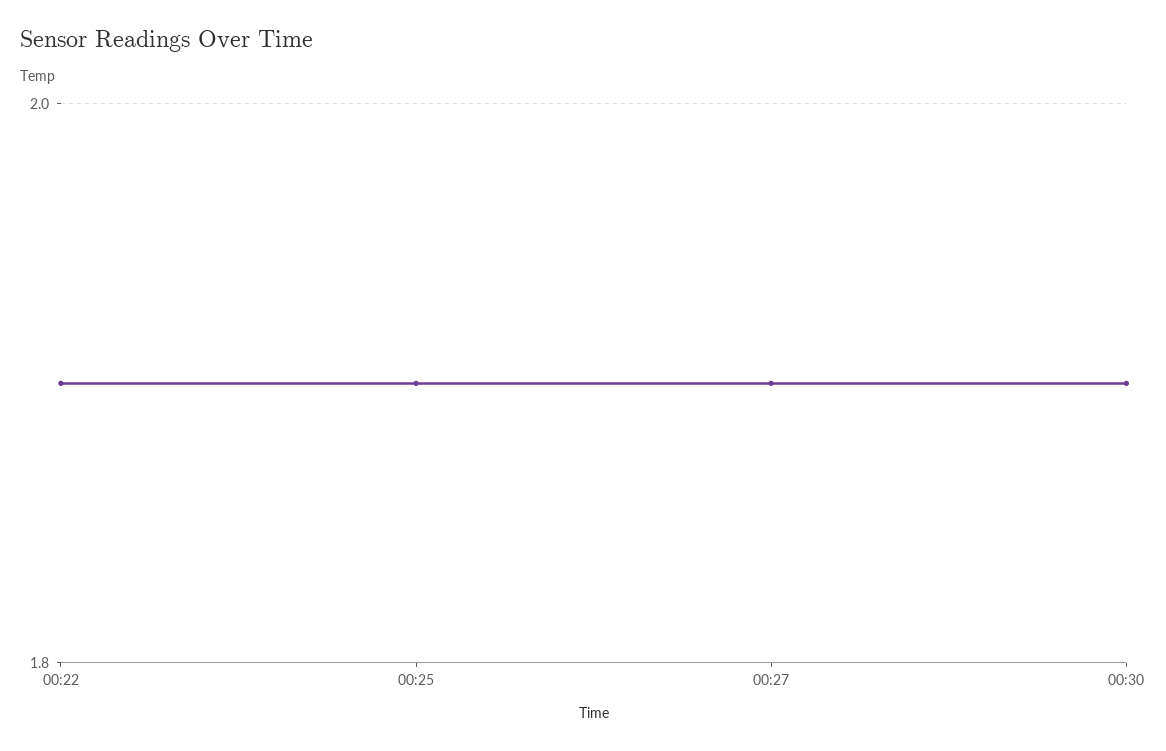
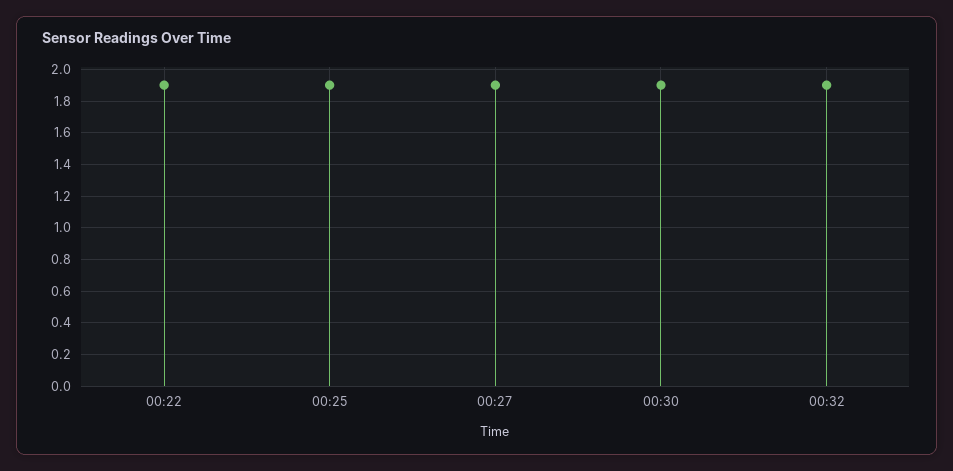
00:32: none -> 1.9

